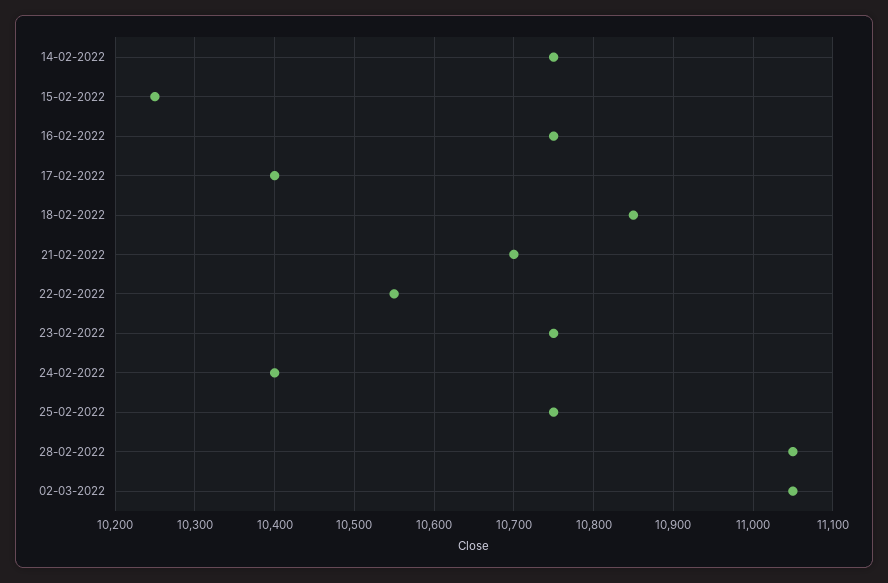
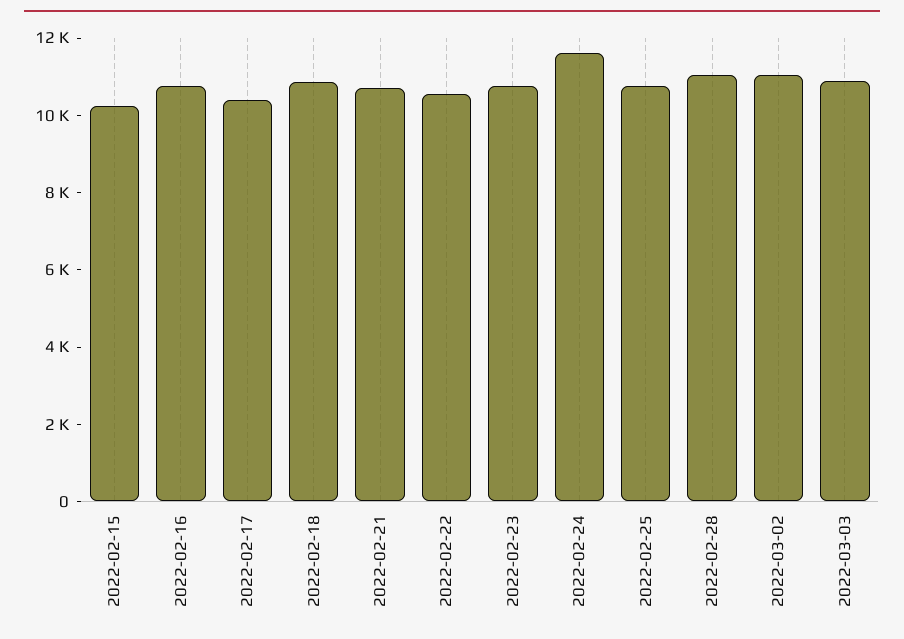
14-02-2022: 10750 -> none
24-02-2022: 10400 -> 11500
2022-03-03: none -> 11000

